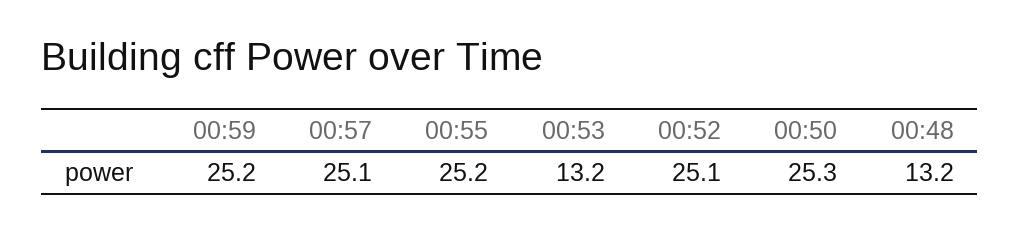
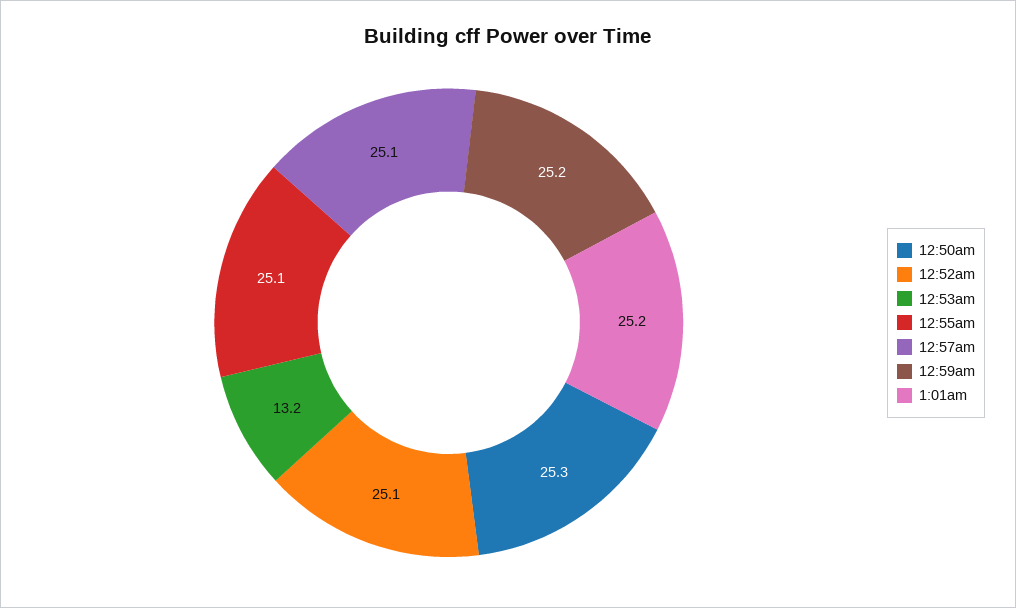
00:55: 25.2 -> 25.1
00:48: 13.2 -> none
1:01am: none -> 25.2

